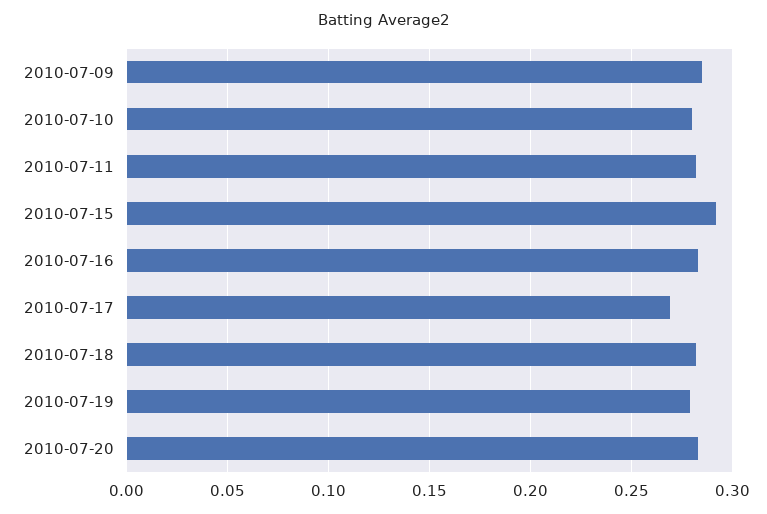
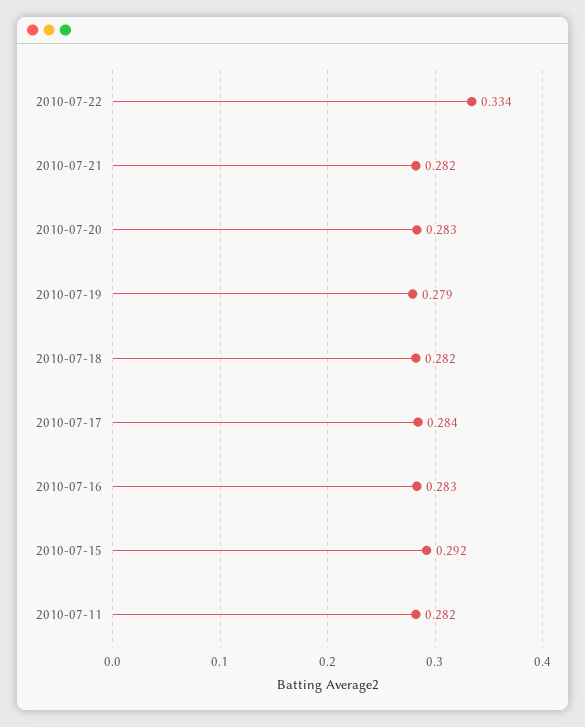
2010-07-09: 0.285 -> none
2010-07-10: 0.28 -> none
2010-07-17: 0.27 -> 0.284
2010-07-22: none -> 0.334
2010-07-21: none -> 0.282

